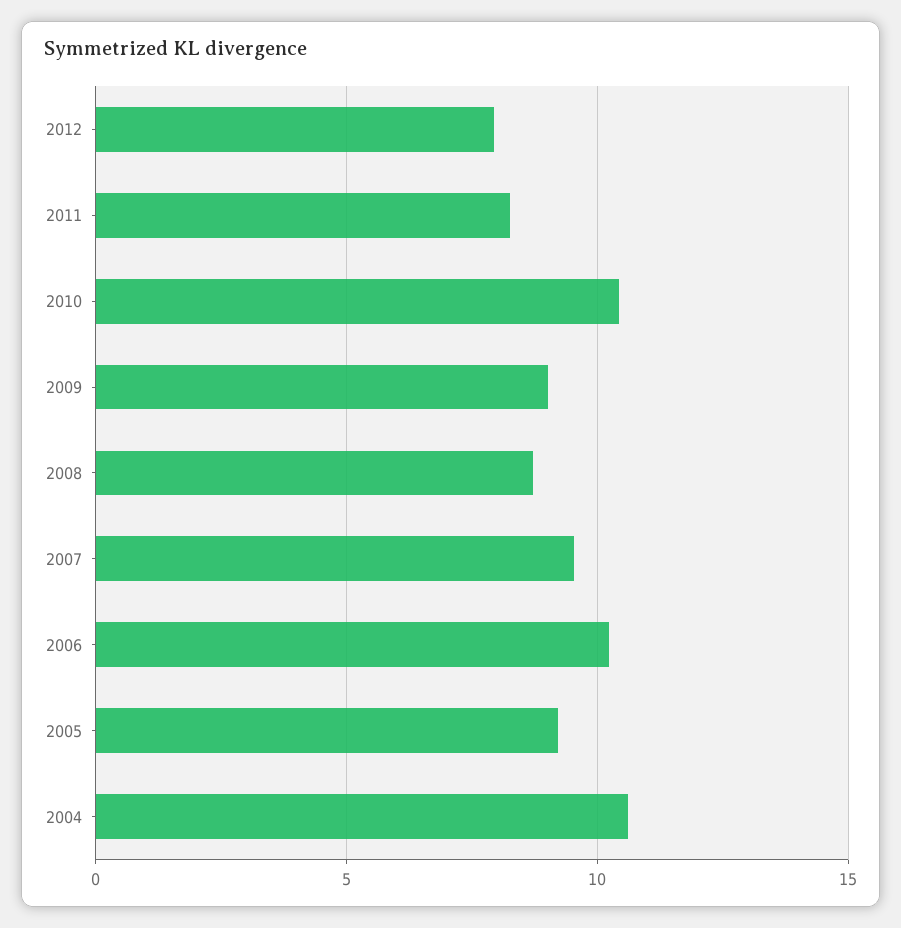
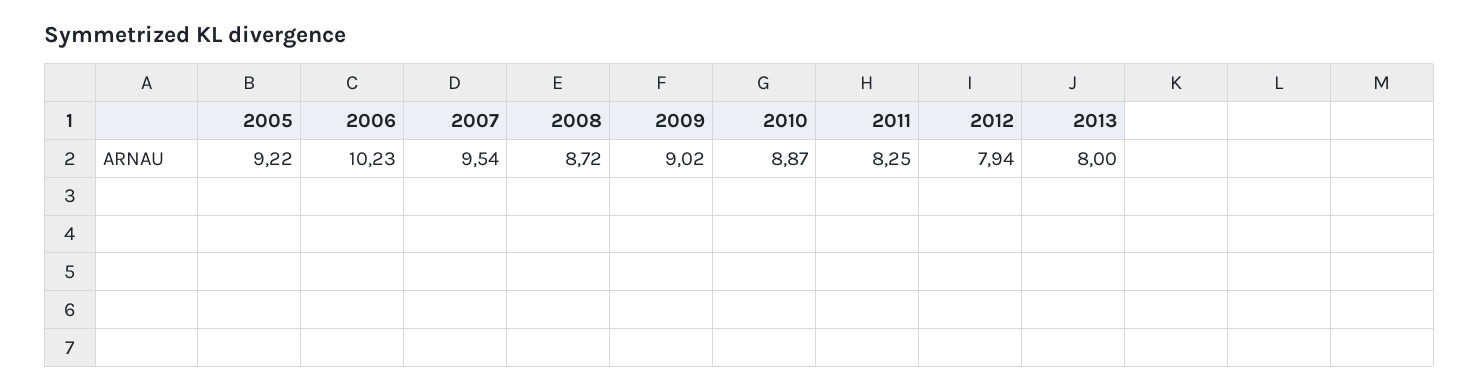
2010: 10.5 -> 8.87
2004: 10.5 -> none
2013: none -> 8

